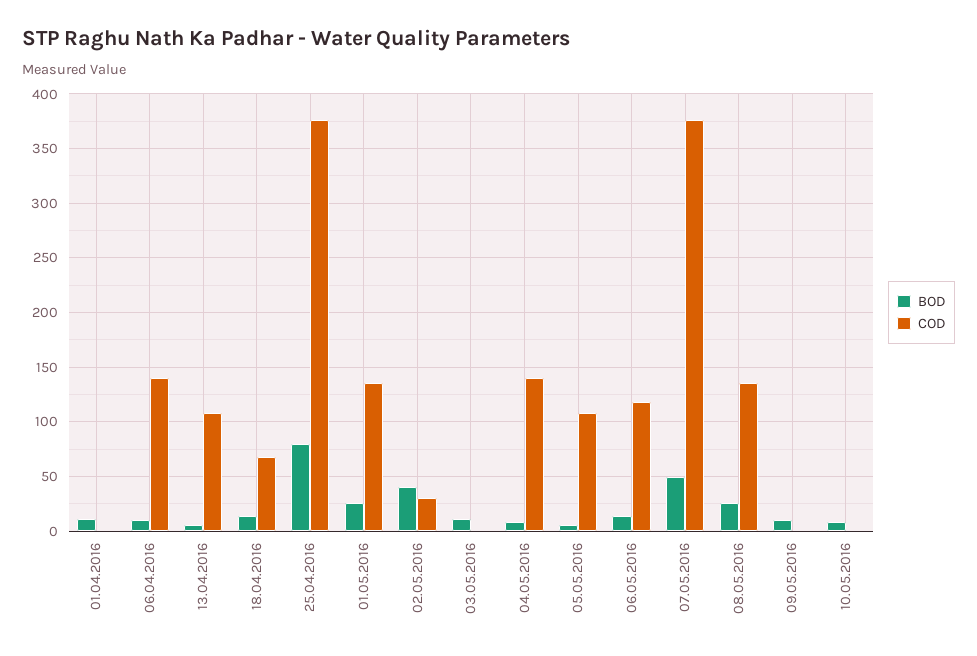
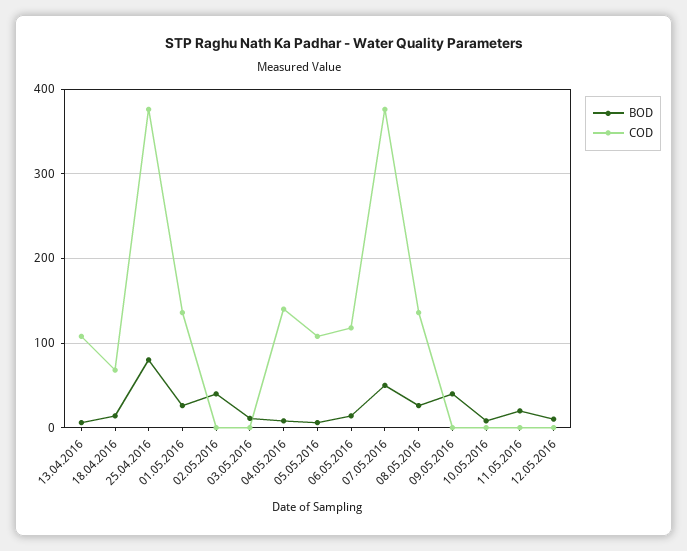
BOD, 01.04.2016: 10 -> none
COD, 01.04.2016: 0 -> none
BOD, 06.04.2016: 10 -> none
COD, 06.04.2016: 140 -> none
COD, 02.05.2016: 30 -> 0
BOD, 09.05.2016: 10 -> 40
BOD, 11.05.2016: none -> 20
COD, 11.05.2016: none -> 0
BOD, 12.05.2016: none -> 10
COD, 12.05.2016: none -> 0

